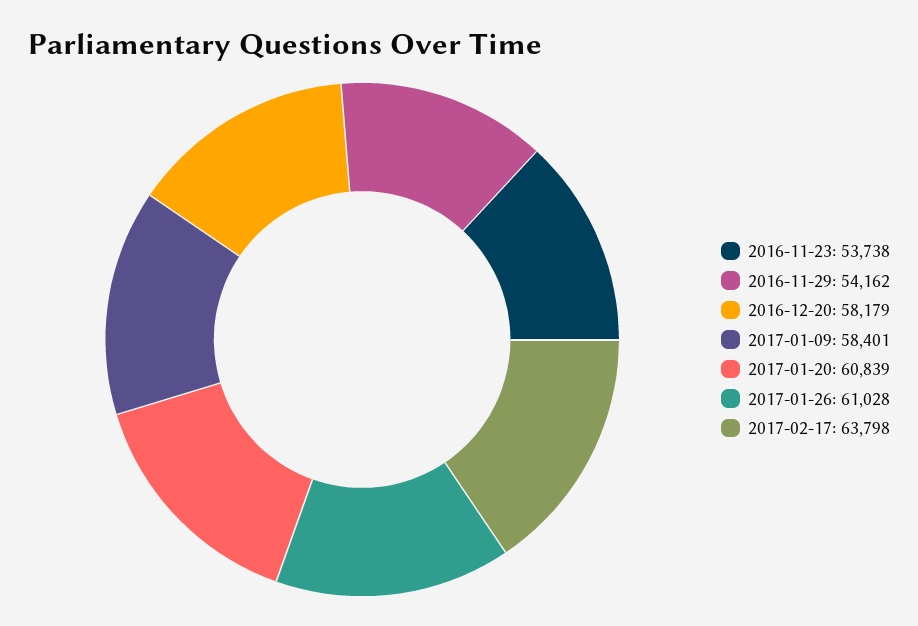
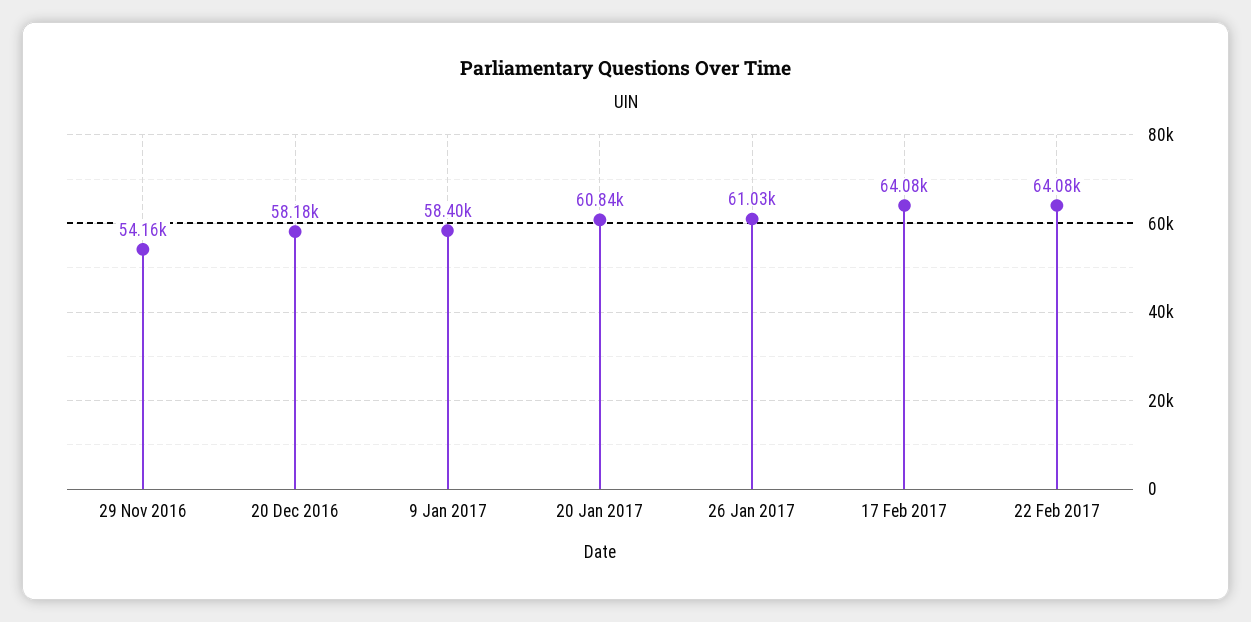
2016-11-23: 53738 -> none
2017-02-17: 63798 -> 64080
22 Feb 2017: none -> 64080

